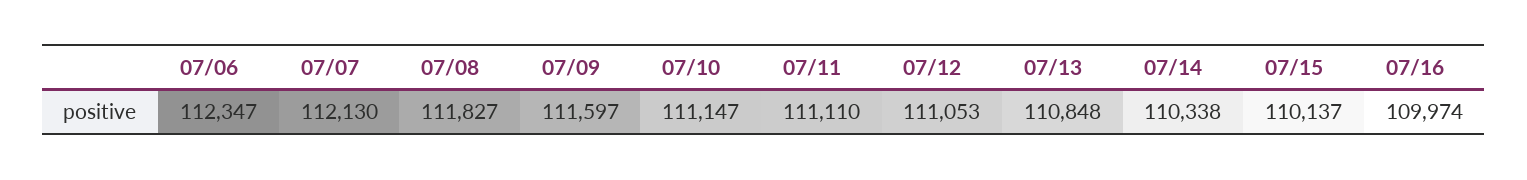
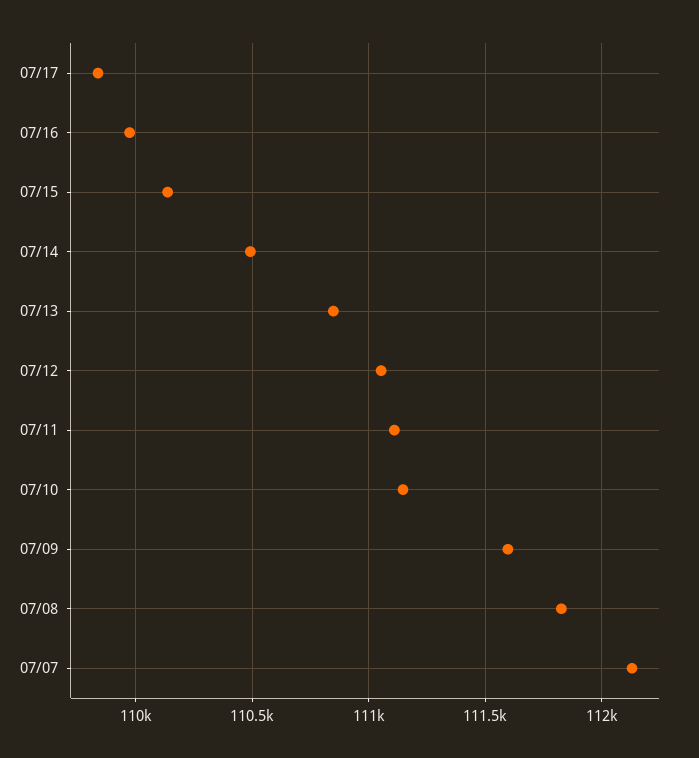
07/06: 112347 -> none
07/14: 110338 -> 110500
07/17: none -> 109850

